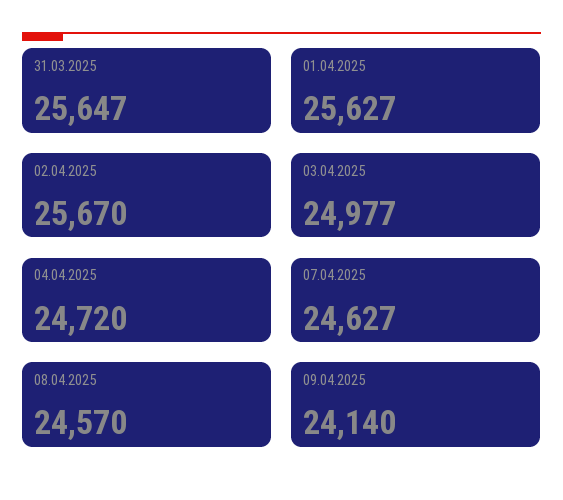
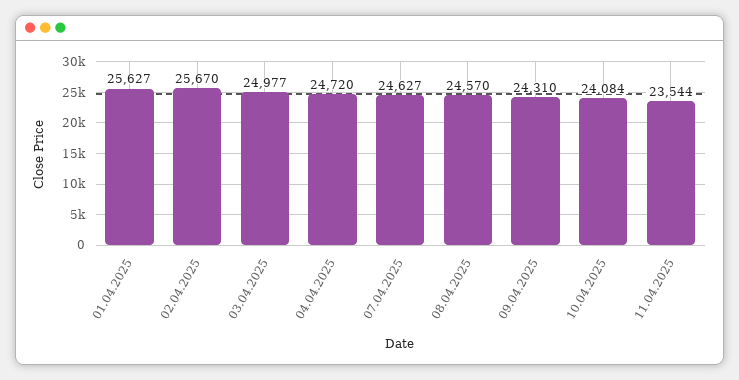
31.03.2025: 25647 -> none
09.04.2025: 24140 -> 24310
10.04.2025: none -> 24084
11.04.2025: none -> 23544

